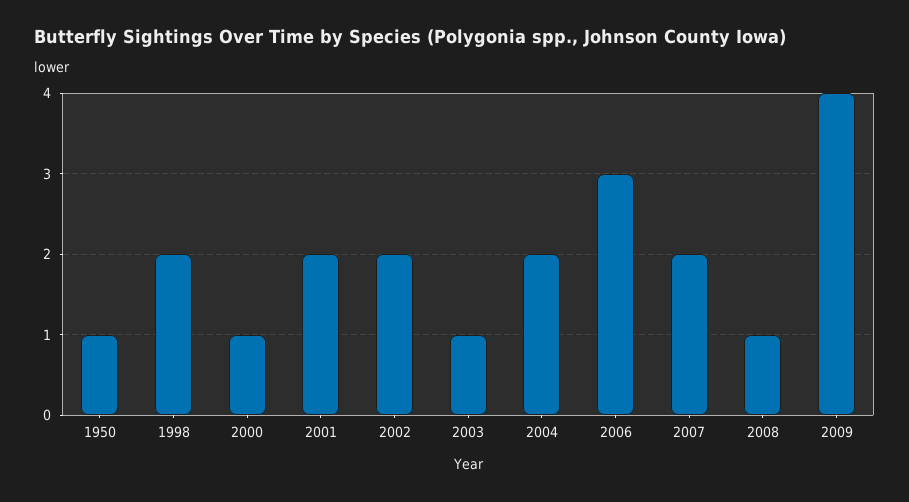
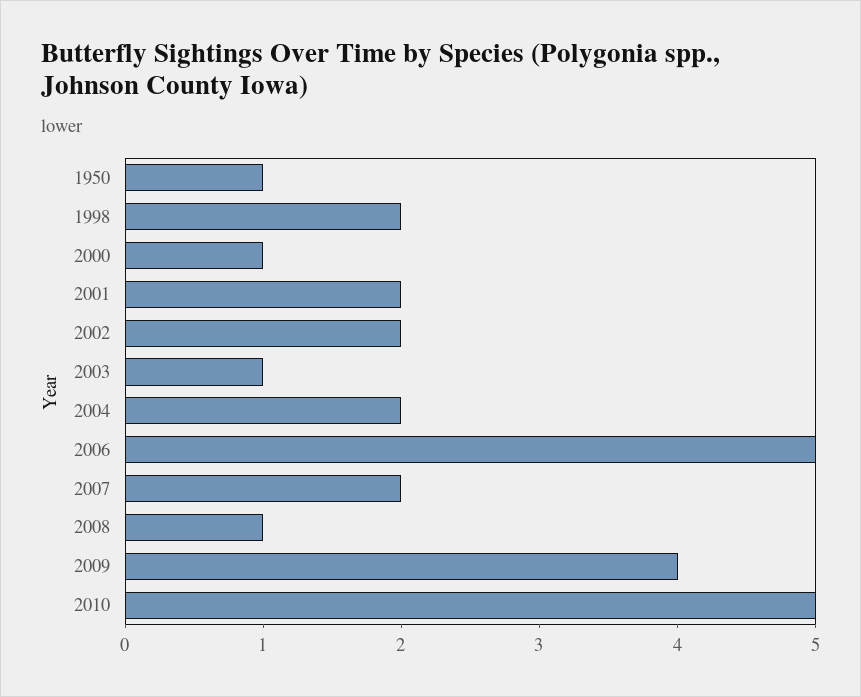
2006: 3 -> 5
2010: none -> 5

